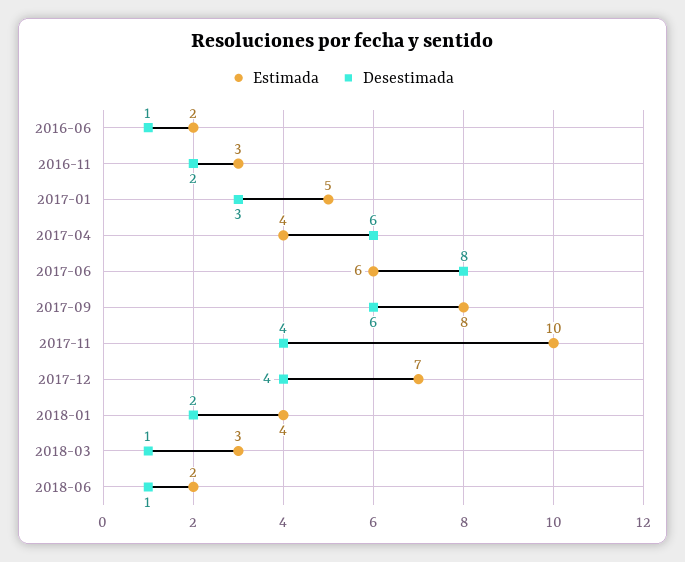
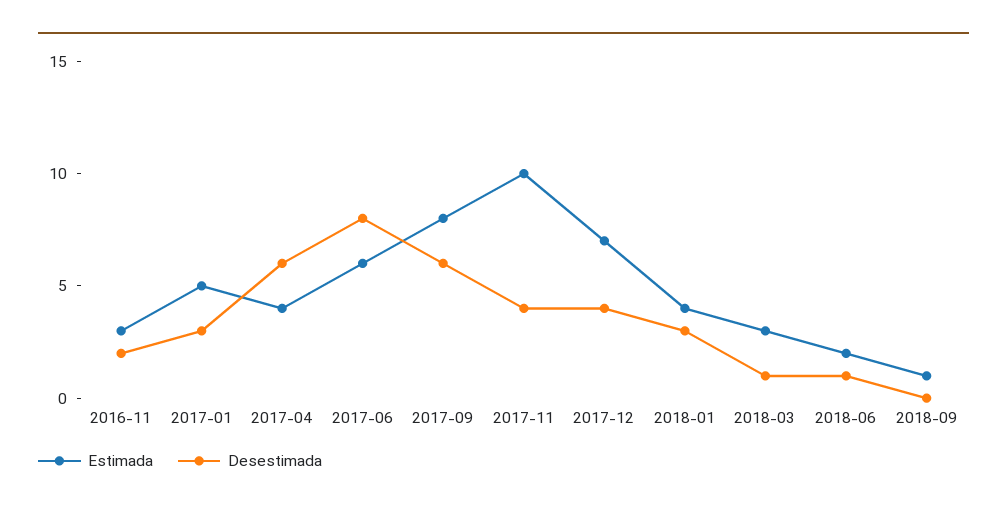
Estimada, 2016-06: 2 -> none
Desestimada, 2016-06: 1 -> none
Desestimada, 2018-01: 2 -> 3
Estimada, 2018-09: none -> 1
Desestimada, 2018-09: none -> 0

